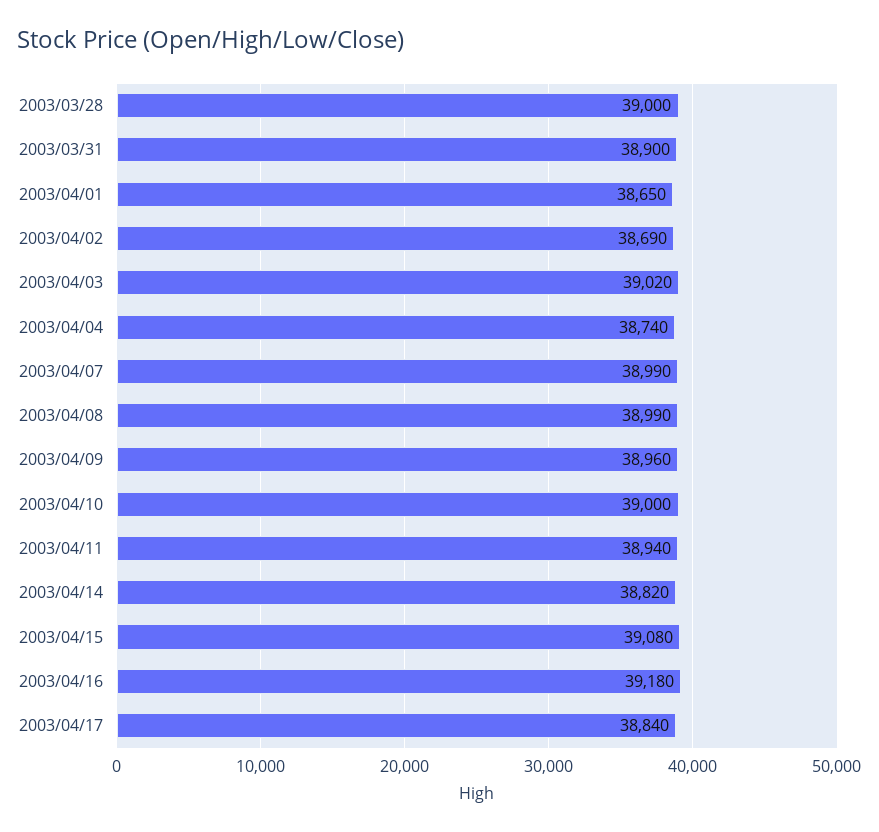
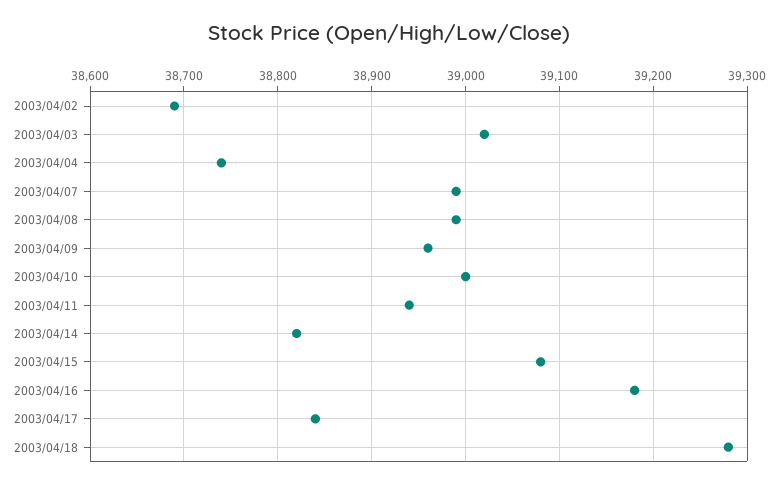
2003/03/28: 39000 -> none
2003/03/31: 38900 -> none
2003/04/01: 38650 -> none
2003/04/18: none -> 39280

